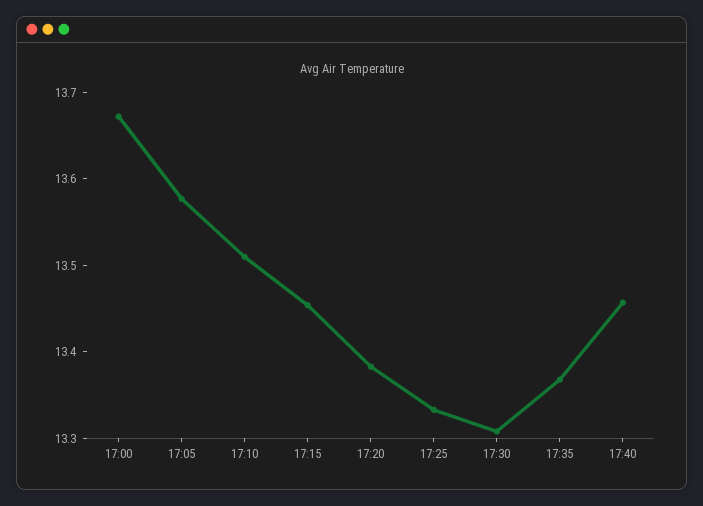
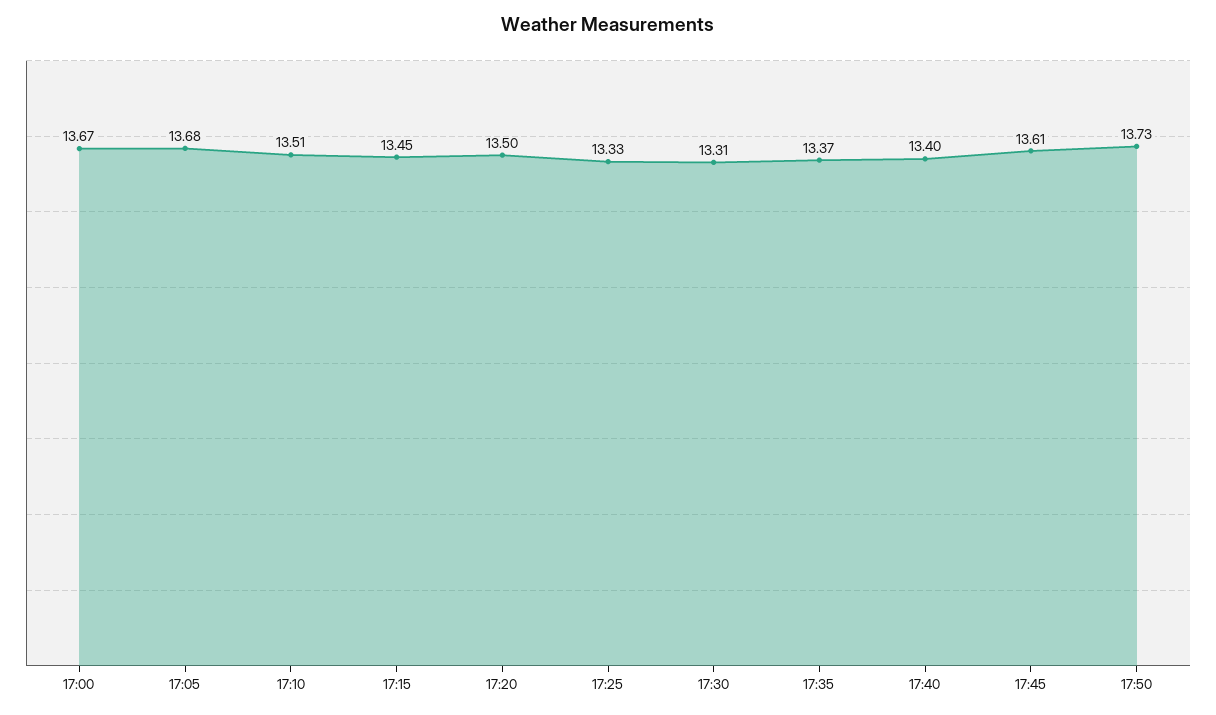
17:05: 13.58 -> 13.68
17:20: 13.38 -> 13.5
17:40: 13.46 -> 13.4
17:45: none -> 13.61
17:50: none -> 13.73

